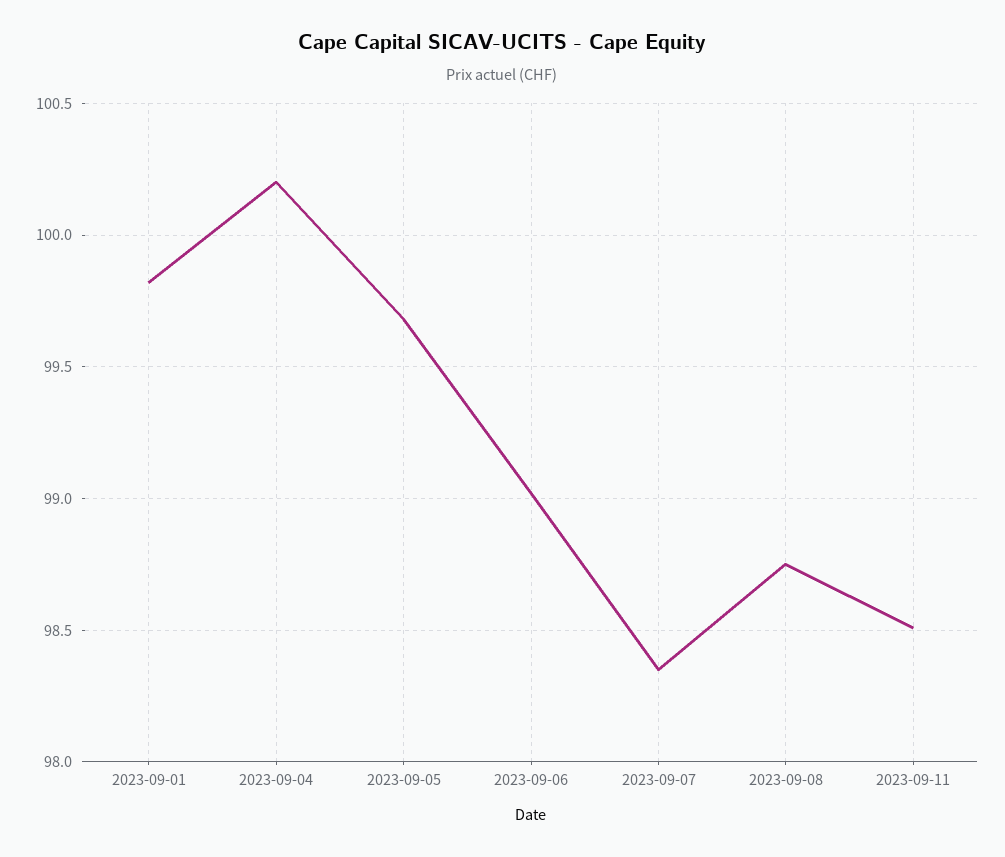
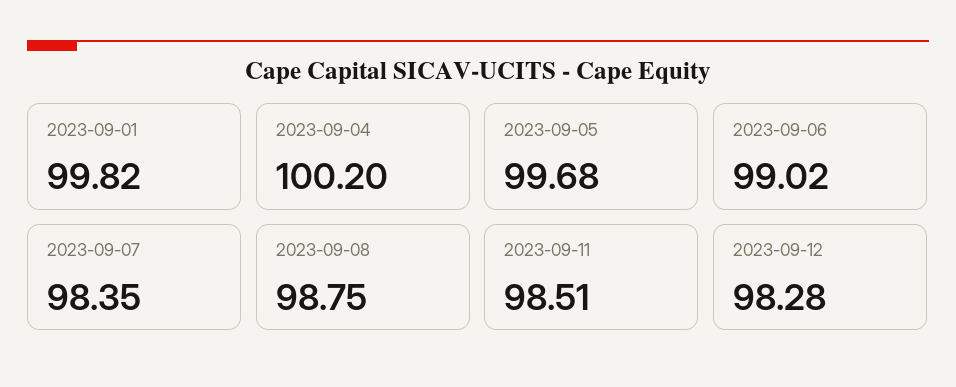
2023-09-12: none -> 98.28

